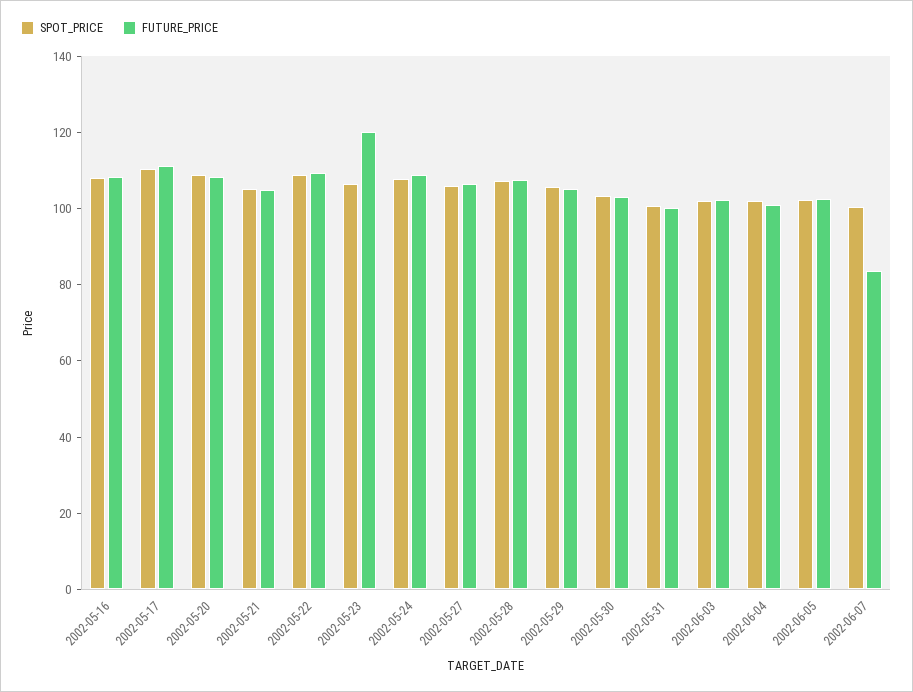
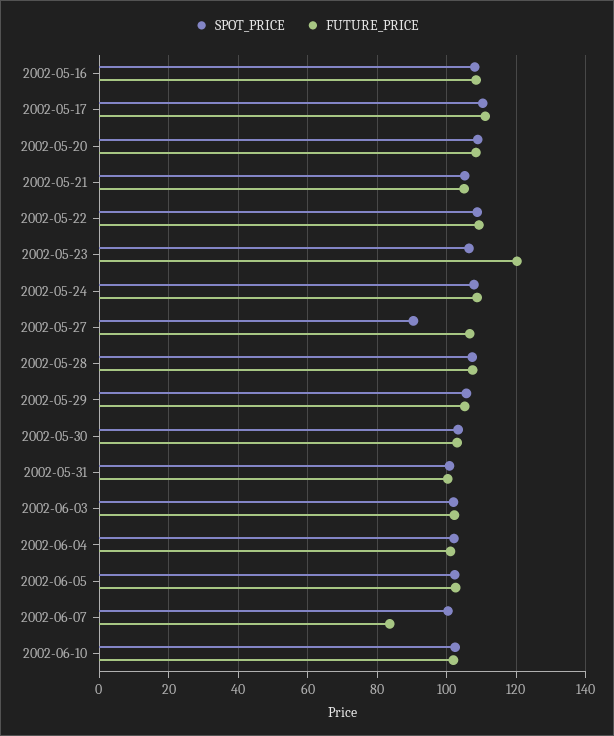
SPOT_PRICE, 2002-05-27: 105 -> 90
SPOT_PRICE, 2002-06-10: none -> 102
FUTURE_PRICE, 2002-06-10: none -> 102

